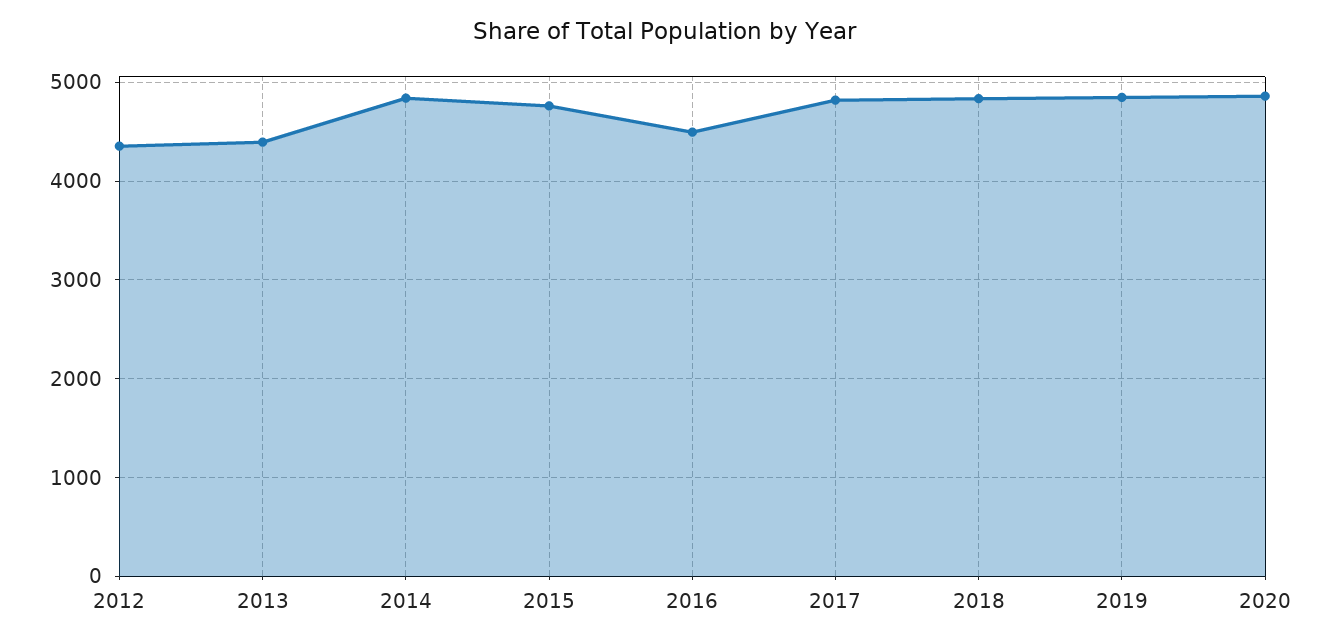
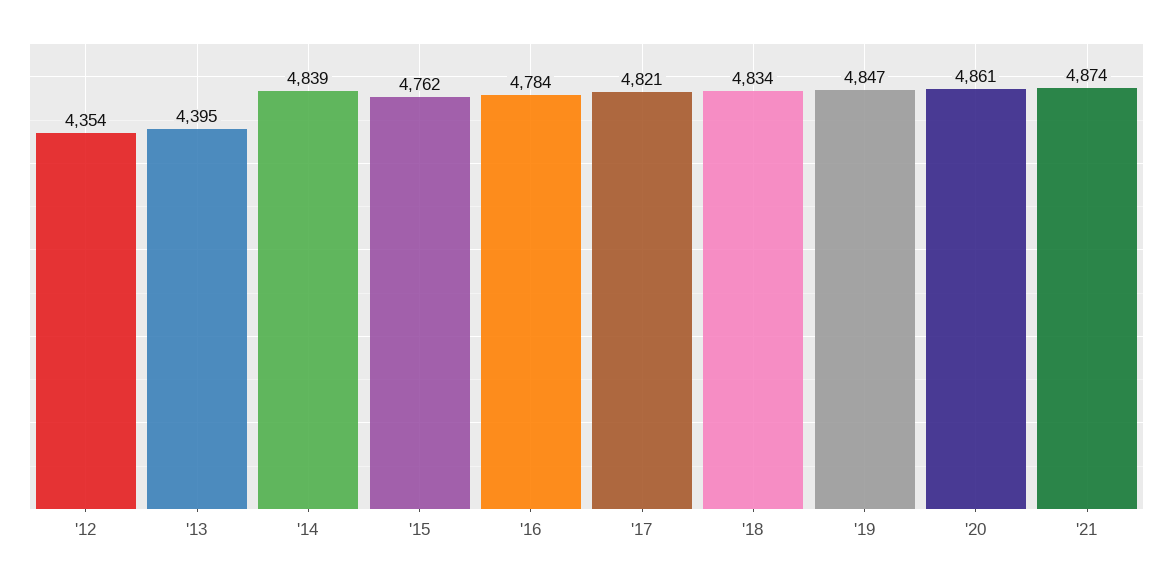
2016: 4500 -> 4784
'21: none -> 4874

